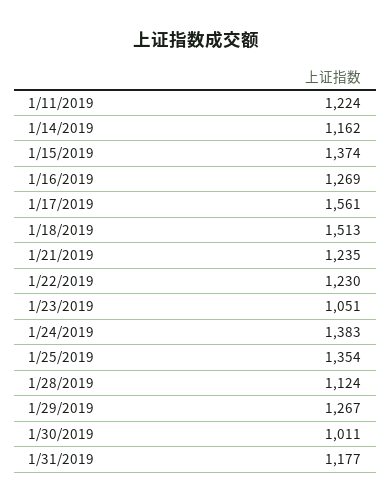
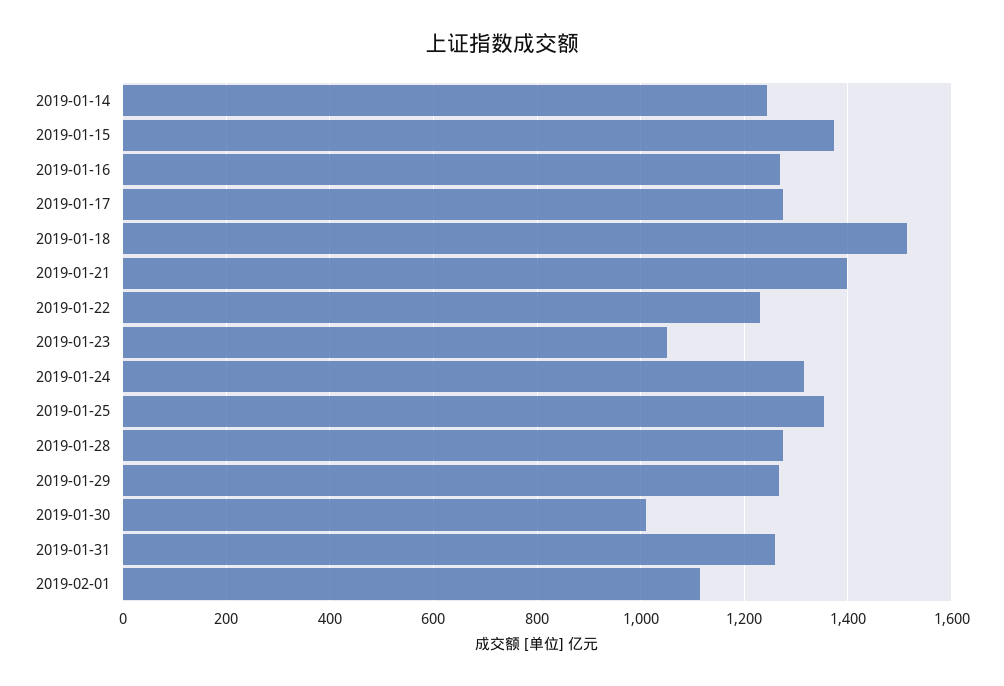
1/11/2019: 1224 -> none
1/14/2019: 1162 -> 1240
1/17/2019: 1561 -> 1280
1/21/2019: 1235 -> 1400
1/24/2019: 1383 -> 1320
1/28/2019: 1124 -> 1280
1/31/2019: 1177 -> 1260
2019-02-01: none -> 1120

